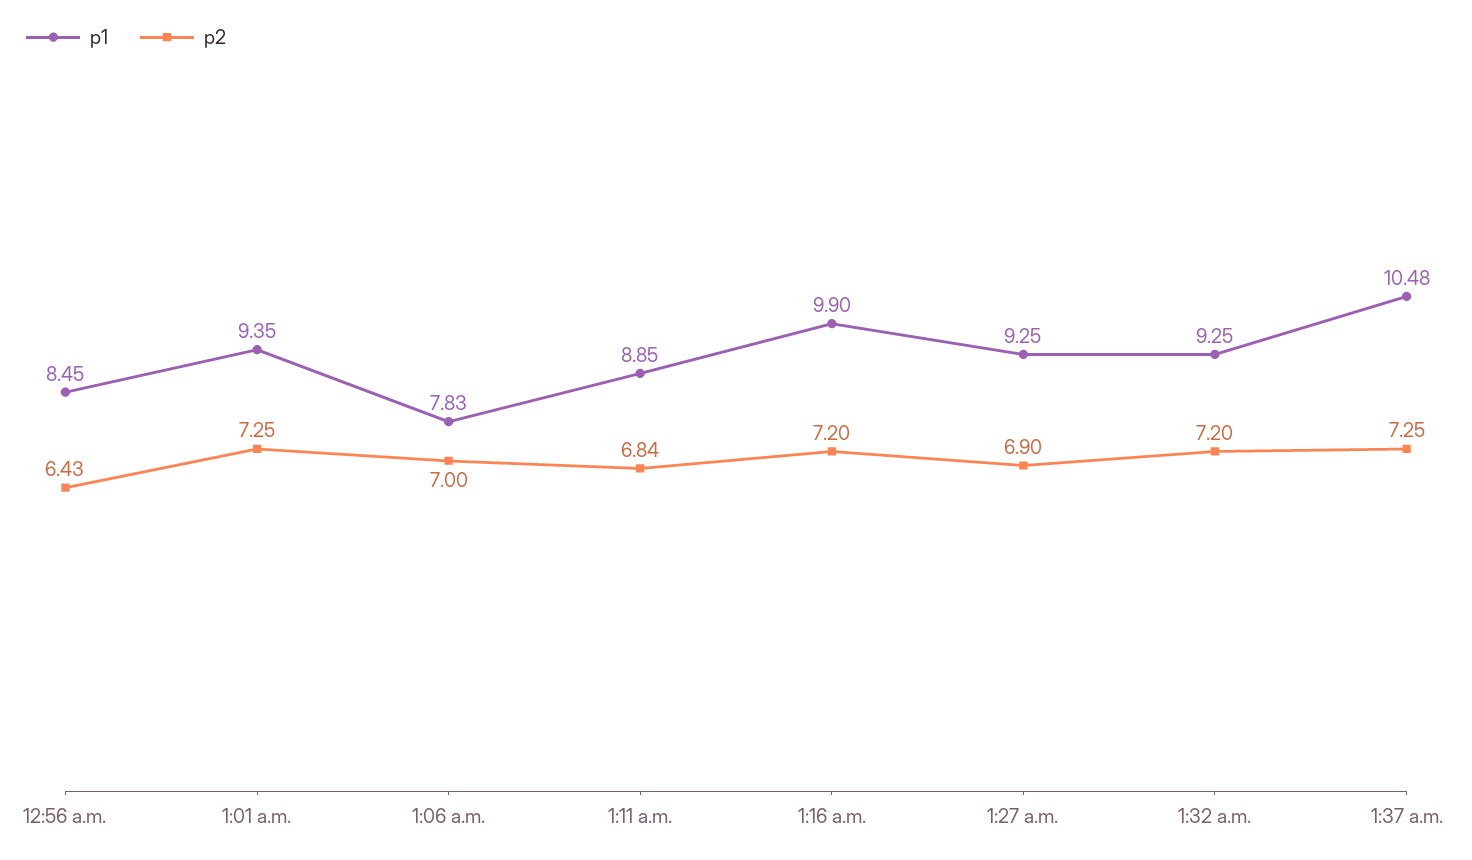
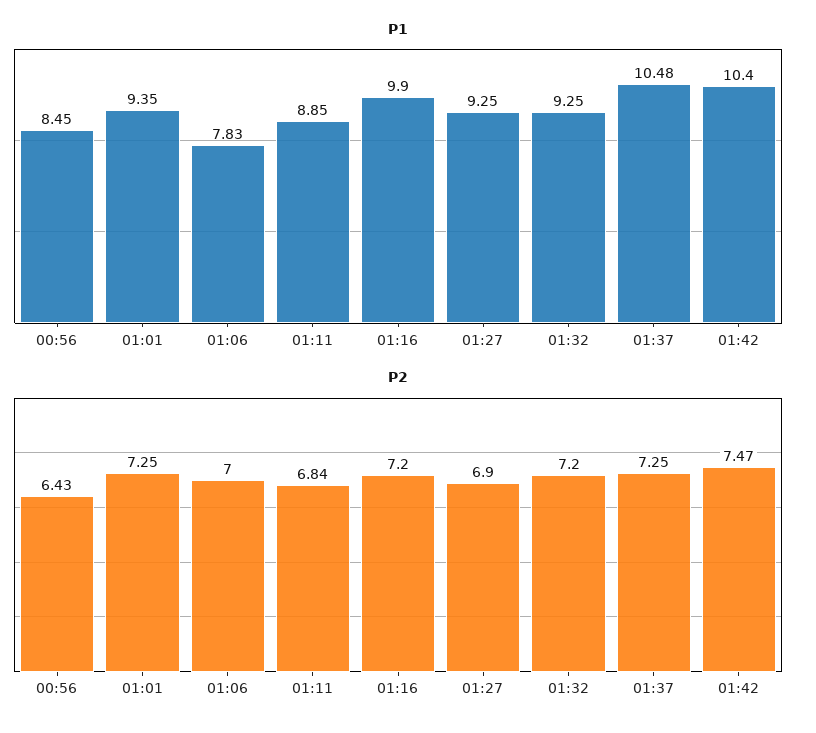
p1, 01:42: none -> 10.4
p2, 01:42: none -> 7.47

